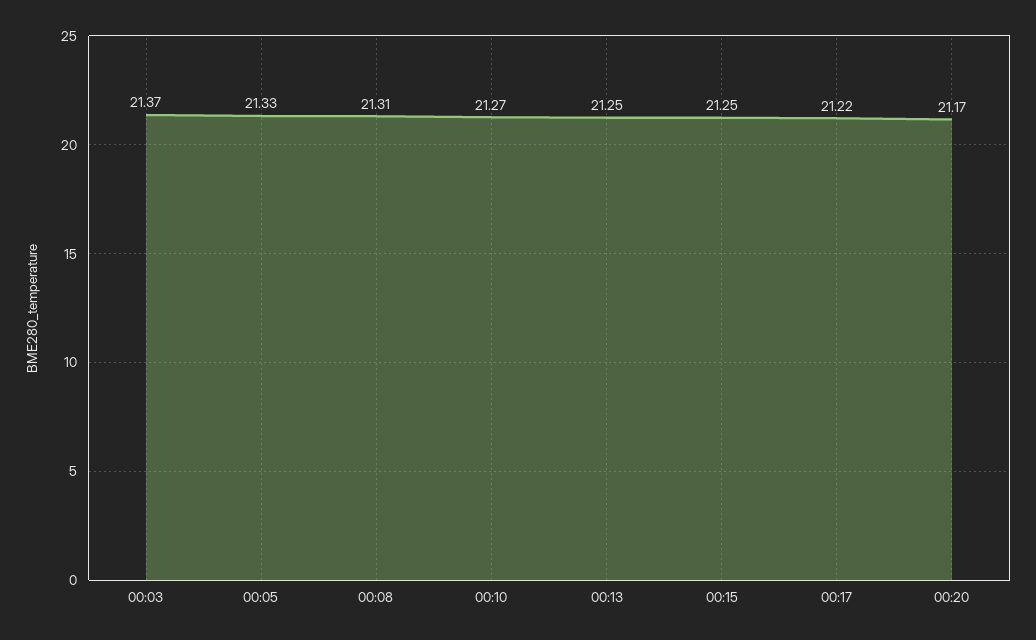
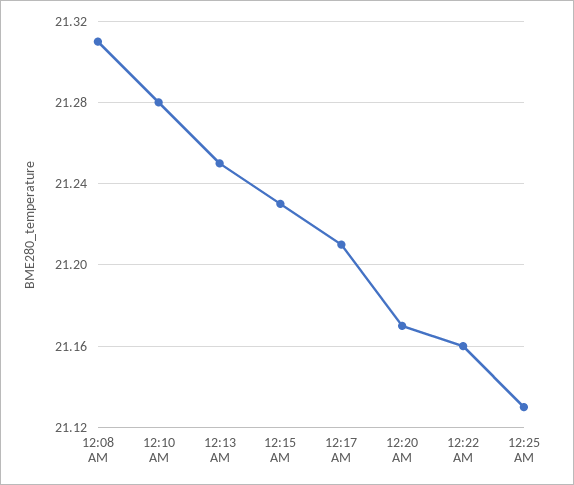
00:03: 21.37 -> none
00:05: 21.33 -> none
00:10: 21.27 -> 21.28
00:15: 21.25 -> 21.23
00:17: 21.22 -> 21.21
12:22 AM: none -> 21.16
12:25 AM: none -> 21.13

